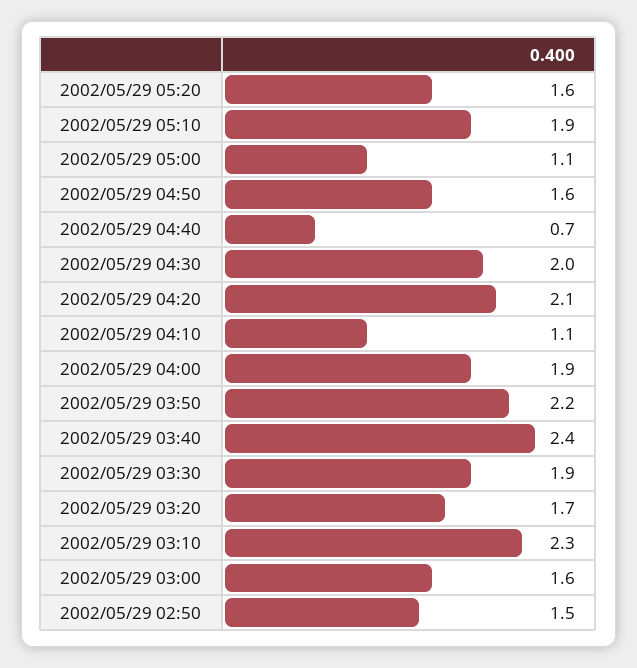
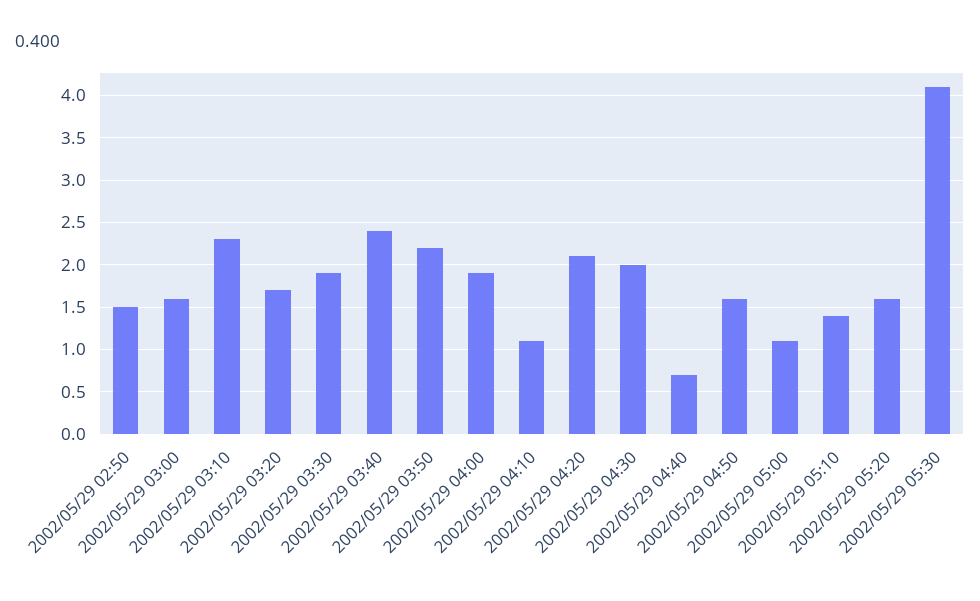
2002/05/29 05:10: 1.9 -> 1.4
2002/05/29 05:30: none -> 4.1

